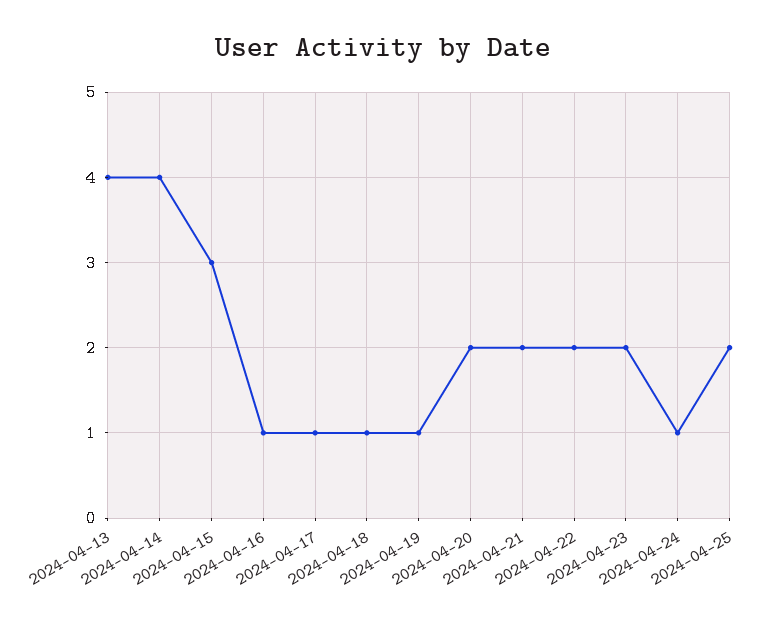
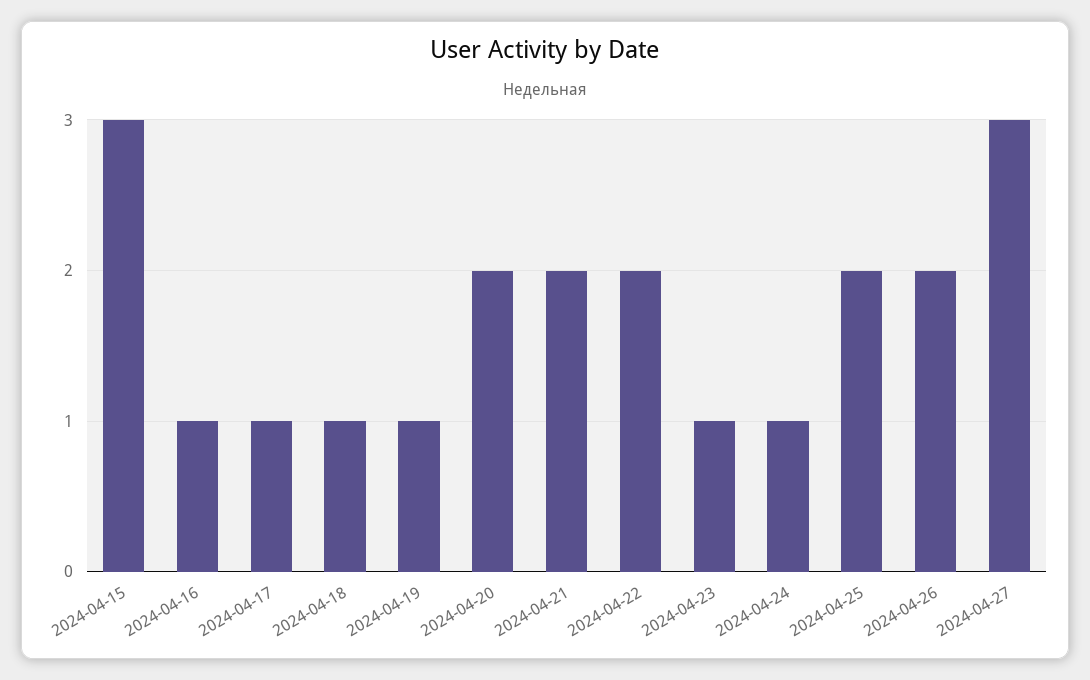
2024-04-13: 4 -> none
2024-04-14: 4 -> none
2024-04-23: 2 -> 1
2024-04-26: none -> 2
2024-04-27: none -> 3

